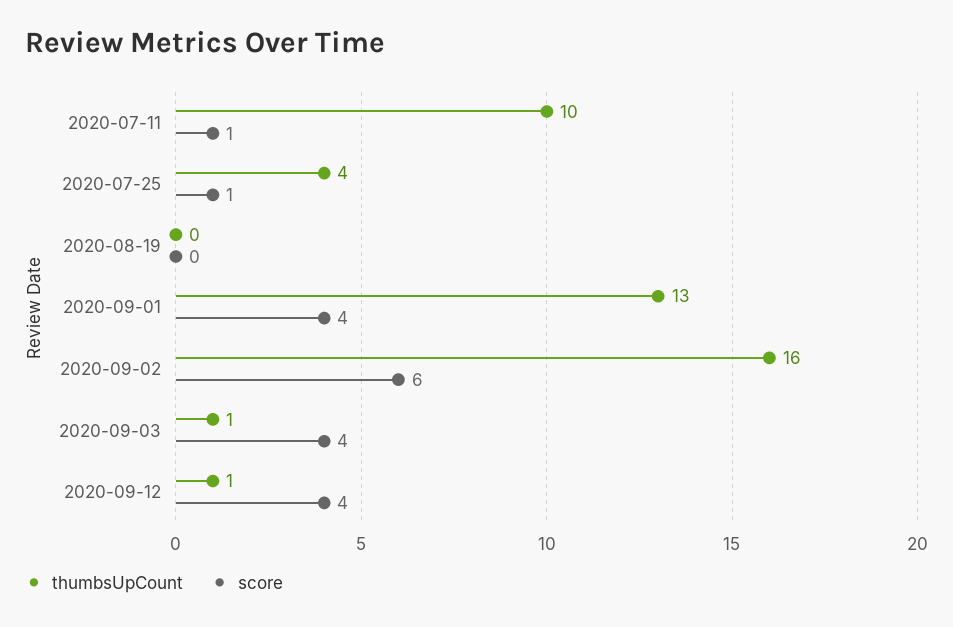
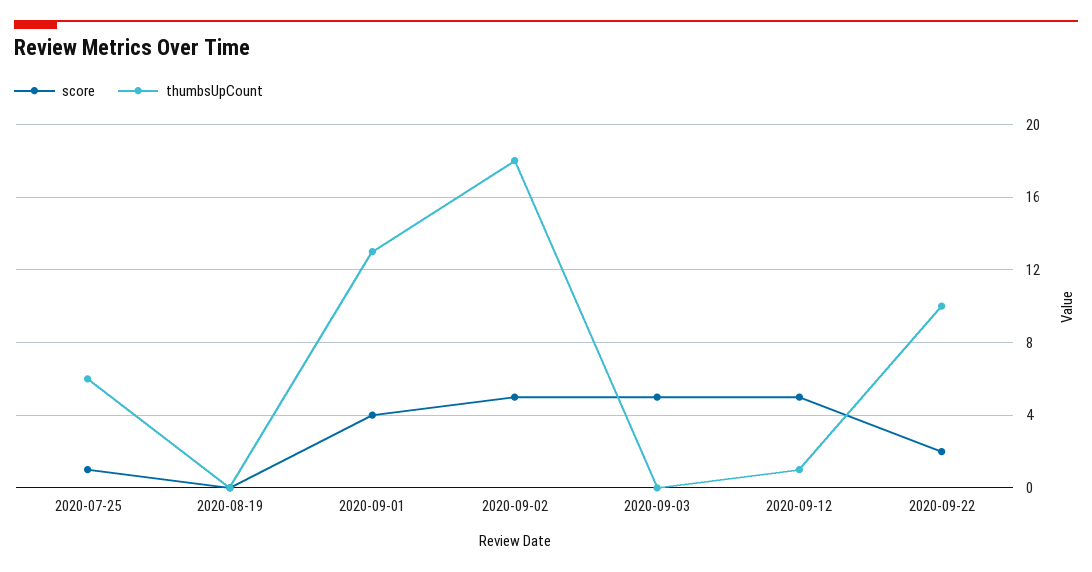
thumbsUpCount, 2020-07-11: 10 -> none
score, 2020-07-11: 1 -> none
thumbsUpCount, 2020-07-25: 4 -> 6
thumbsUpCount, 2020-09-02: 16 -> 18
score, 2020-09-02: 6 -> 5
thumbsUpCount, 2020-09-03: 1 -> 0
score, 2020-09-03: 4 -> 5
score, 2020-09-12: 4 -> 5
score, 2020-09-22: none -> 2
thumbsUpCount, 2020-09-22: none -> 10

